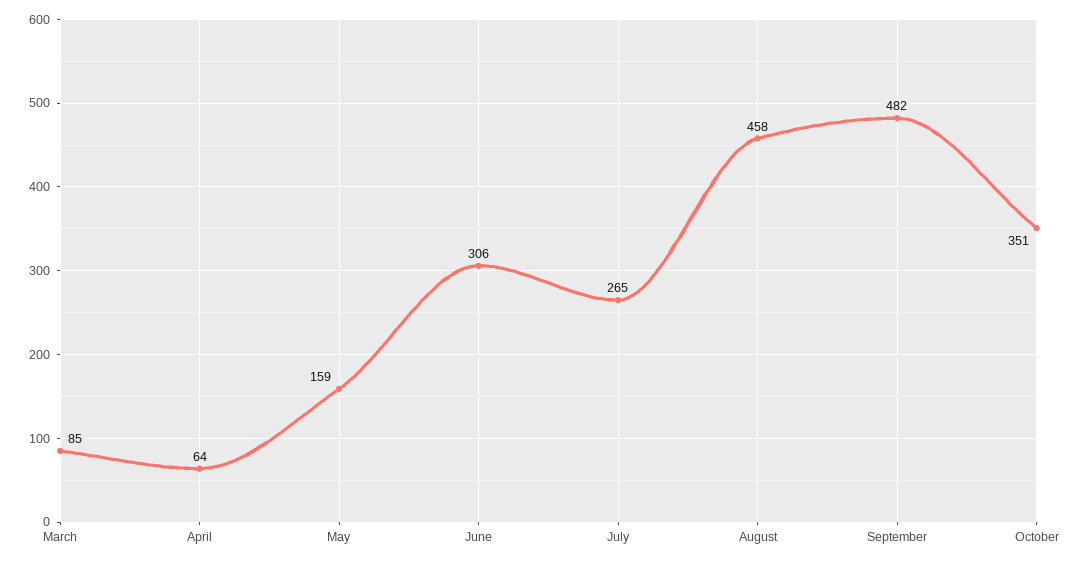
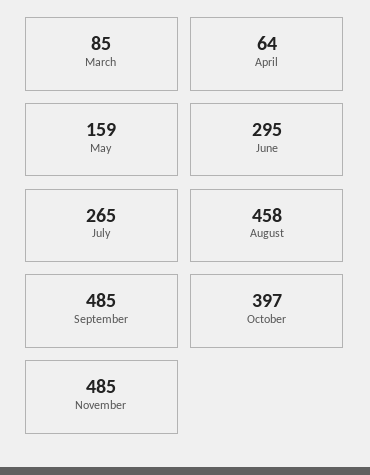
June: 306 -> 295
September: 482 -> 485
October: 351 -> 397
November: none -> 485

